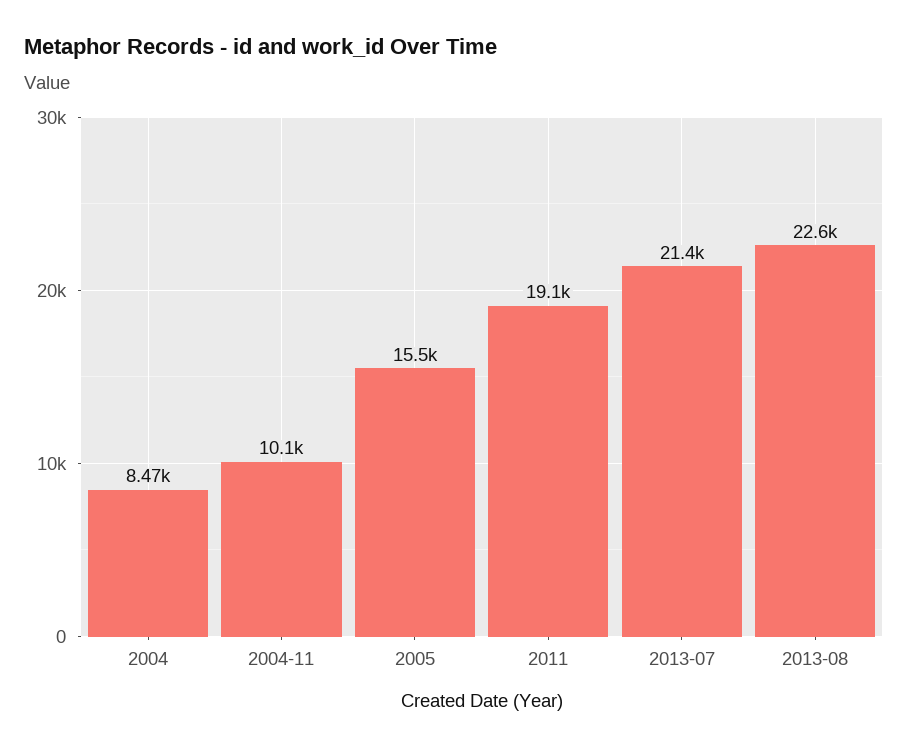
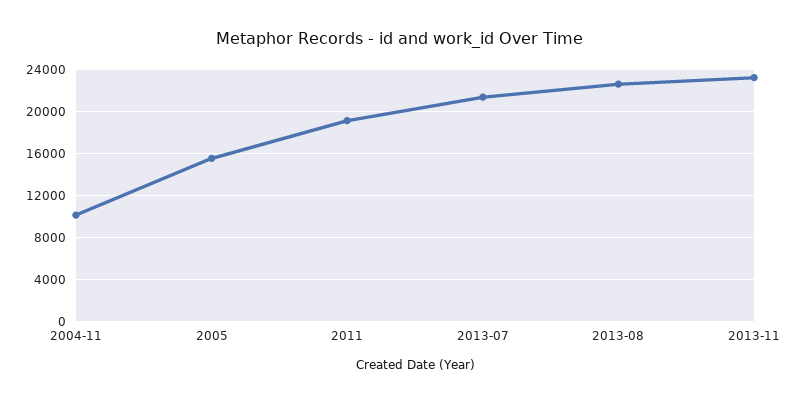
2004: 8470 -> none
2013-11: none -> 23000

